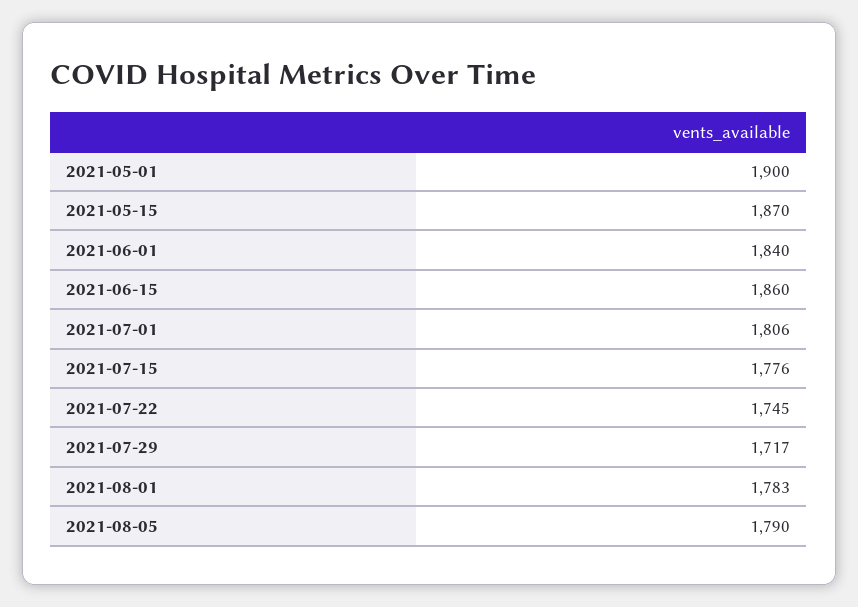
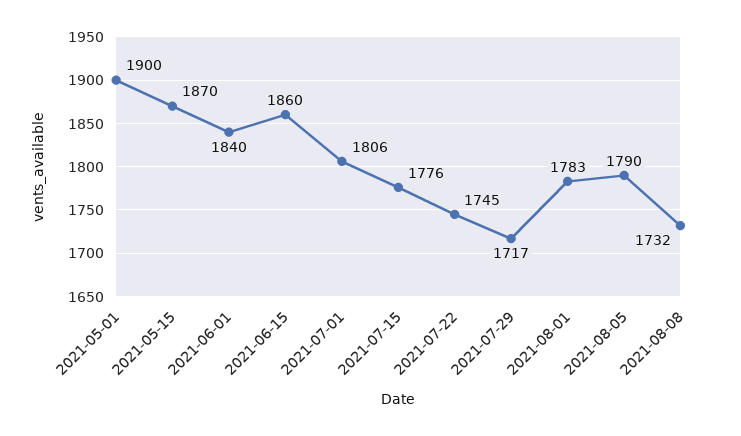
2021-08-08: none -> 1732

